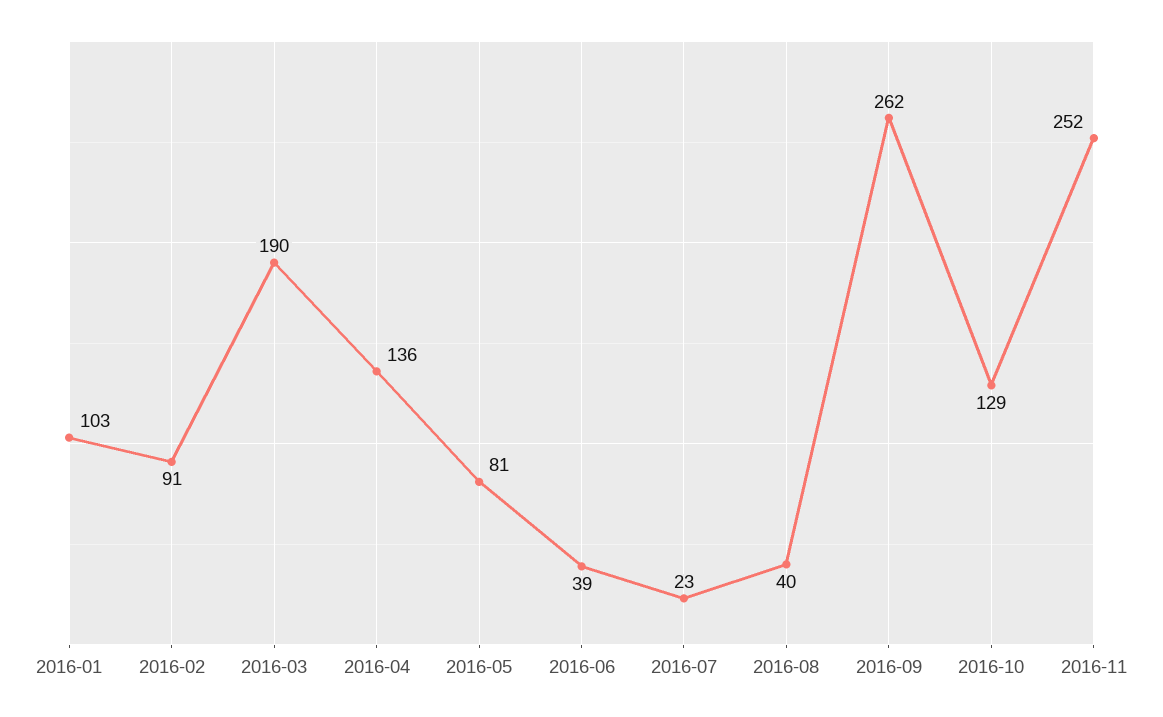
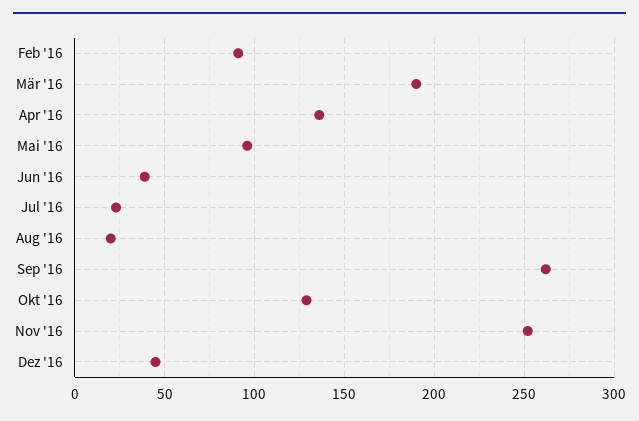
2016-01: 103 -> none
2016-05: 81 -> 95
2016-08: 40 -> 20
Dez '16: none -> 45

